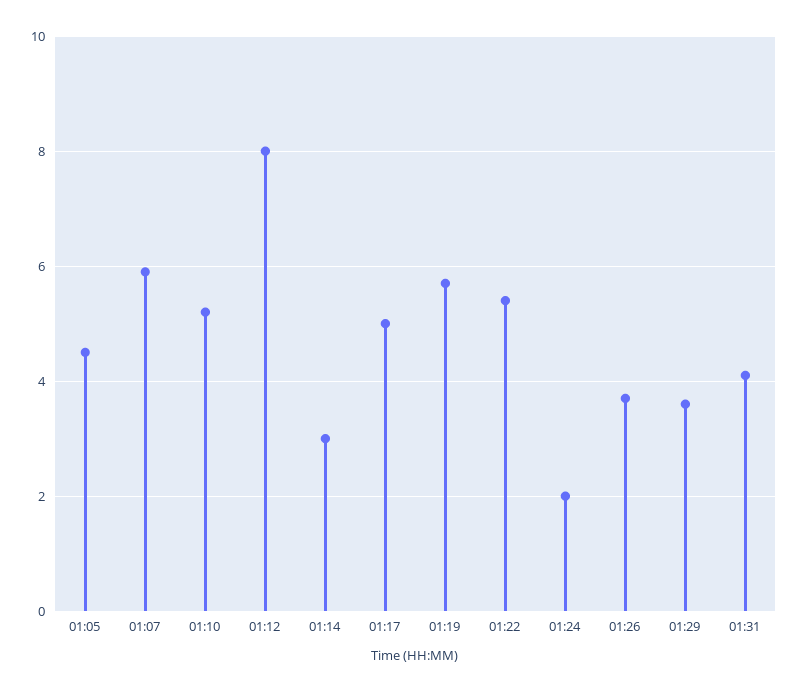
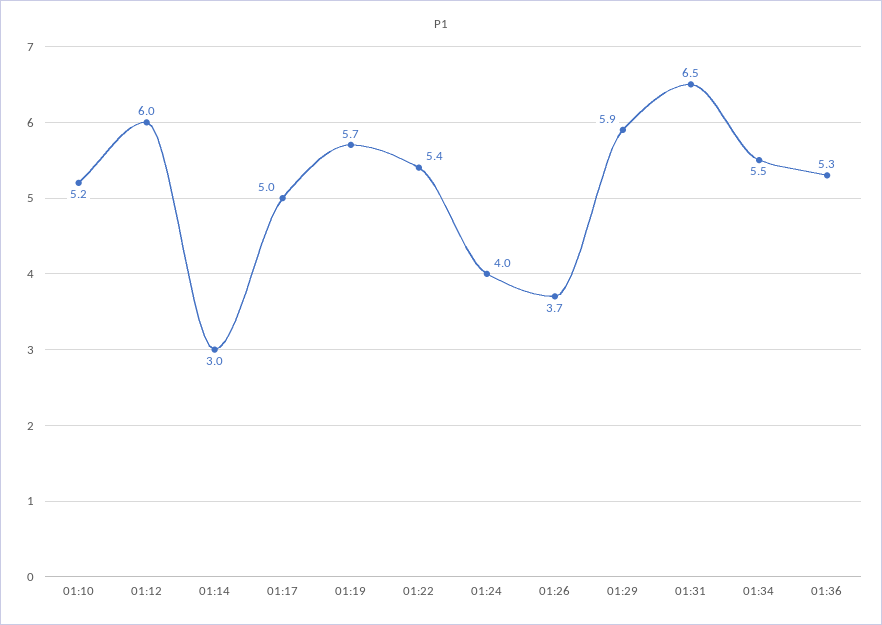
01:05: 4.5 -> none
01:07: 6 -> none
01:12: 8 -> 6
01:24: 2 -> 4
01:29: 3.5 -> 5.9
01:31: 4 -> 6.5
01:34: none -> 5.5
01:36: none -> 5.3

